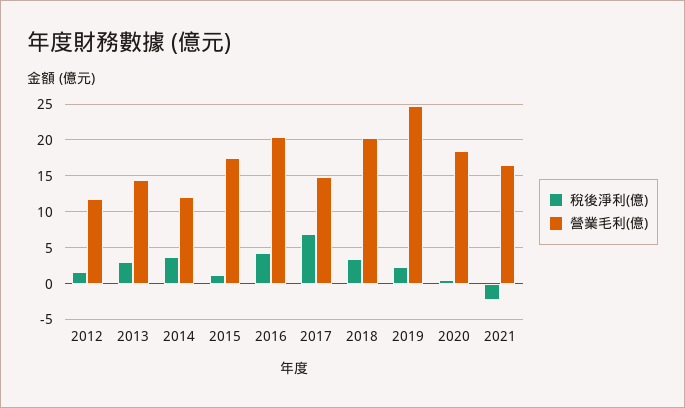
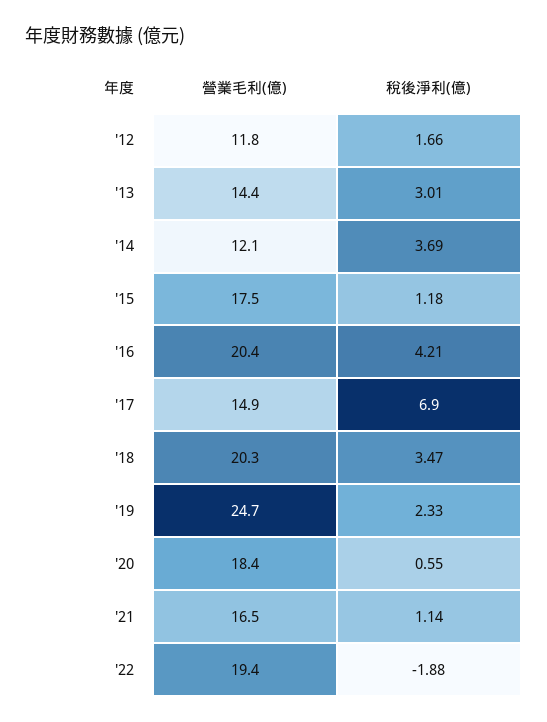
稅後淨利(億), 2021: -2 -> 1.14
營業毛利(億), '22: none -> 19.4
稅後淨利(億), '22: none -> -1.88

